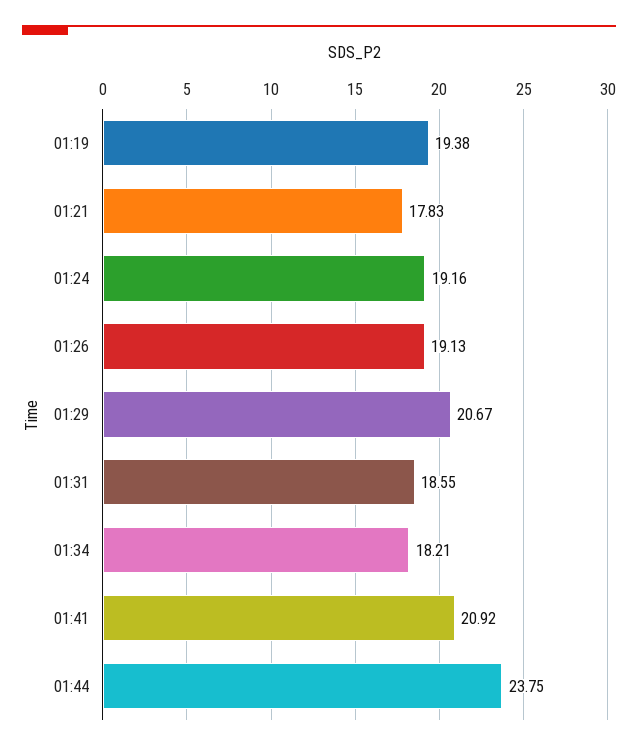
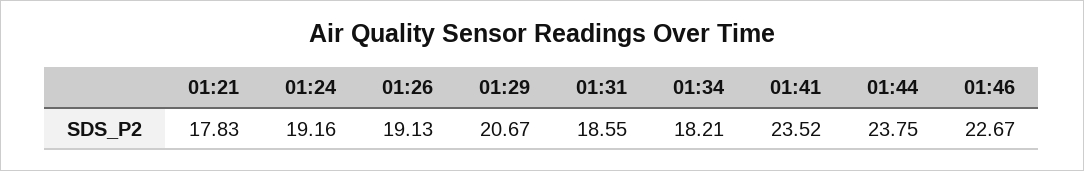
01:19: 19.38 -> none
01:41: 20.92 -> 23.52
01:46: none -> 22.67

